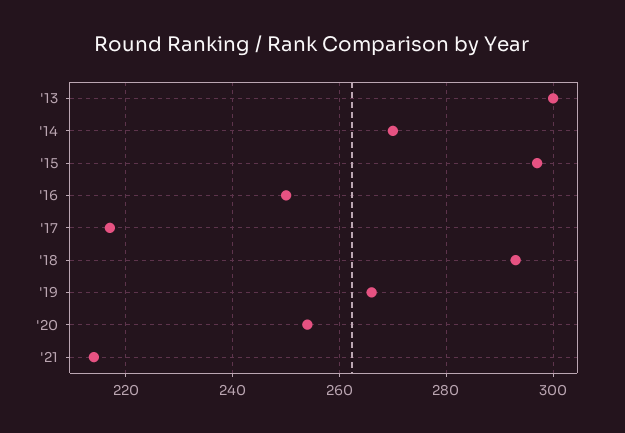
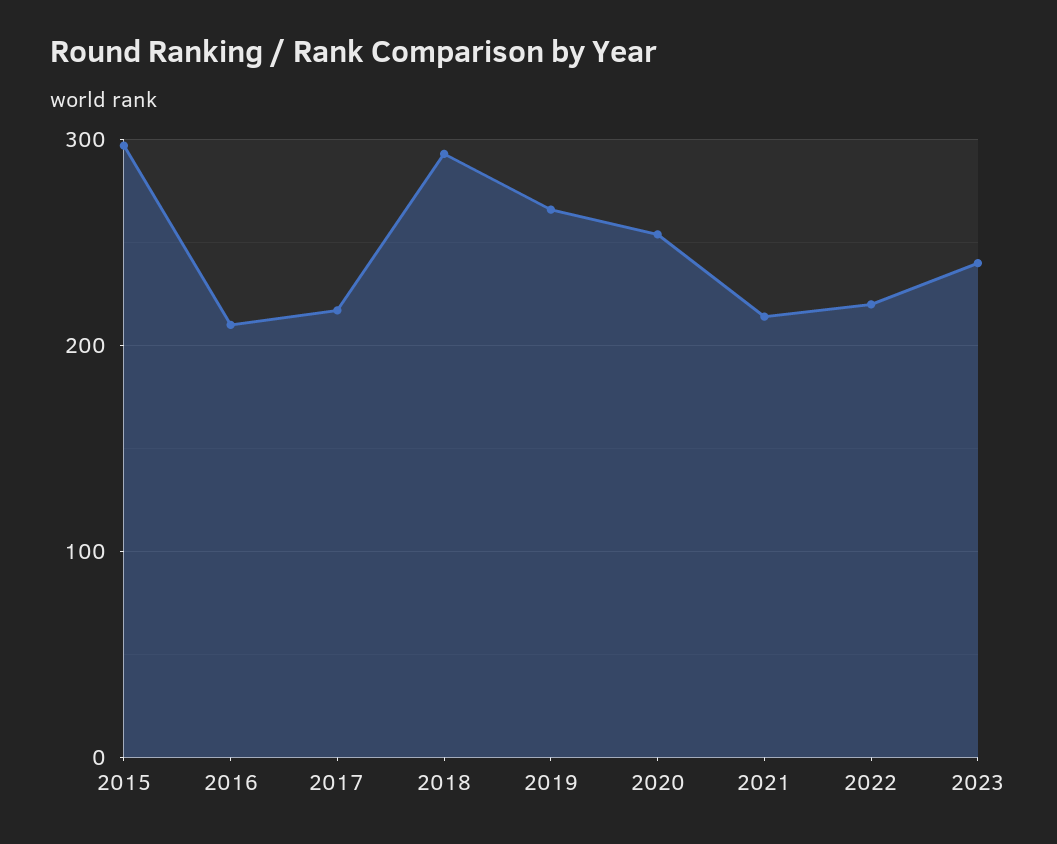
'13: 300 -> none
'14: 270 -> none
'16: 250 -> 210
2022: none -> 220
2023: none -> 240

